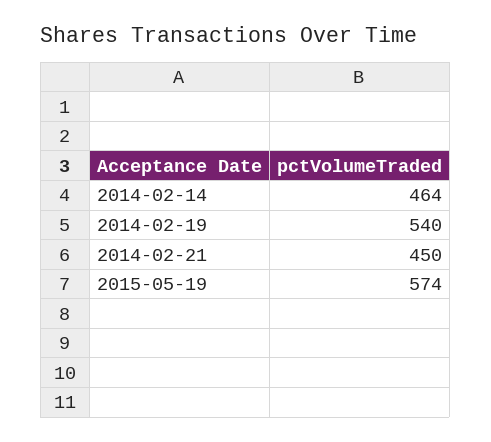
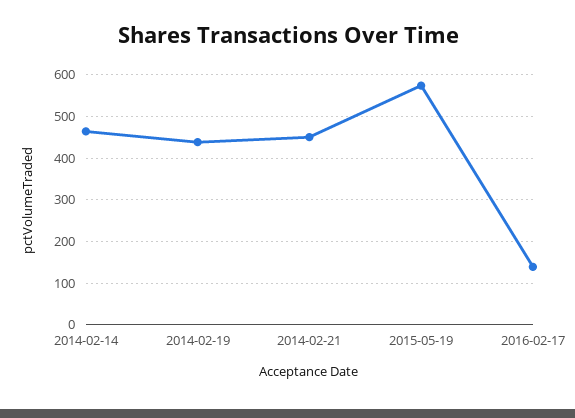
2014-02-19: 540 -> 440
2016-02-17: none -> 140

